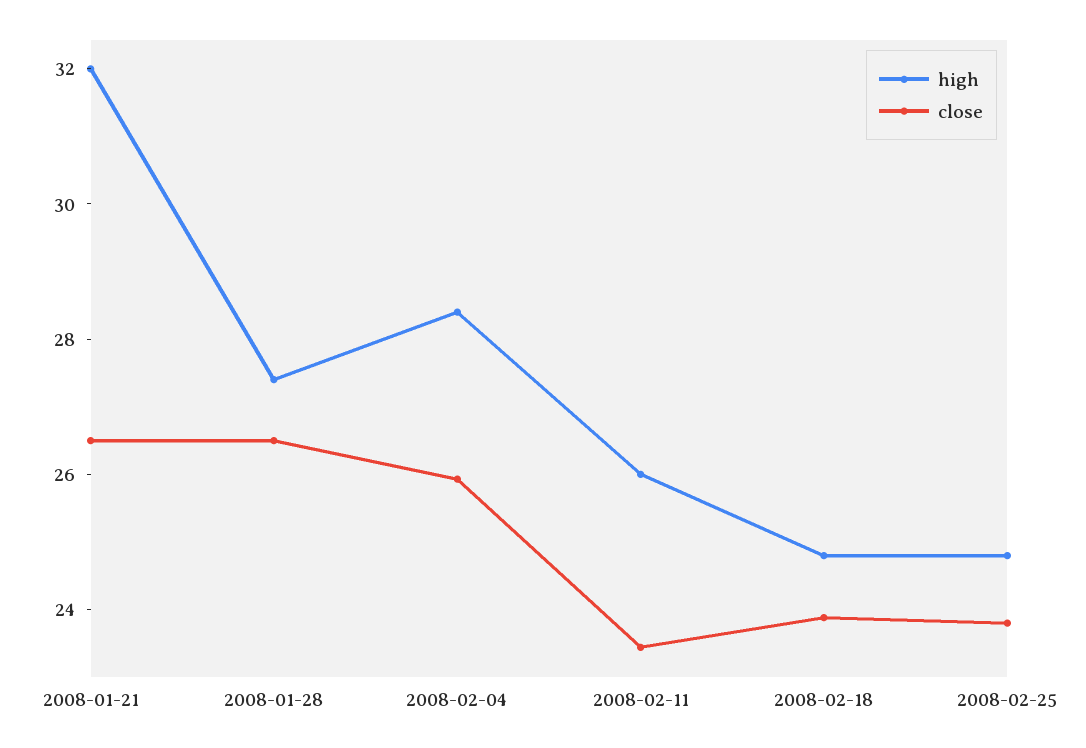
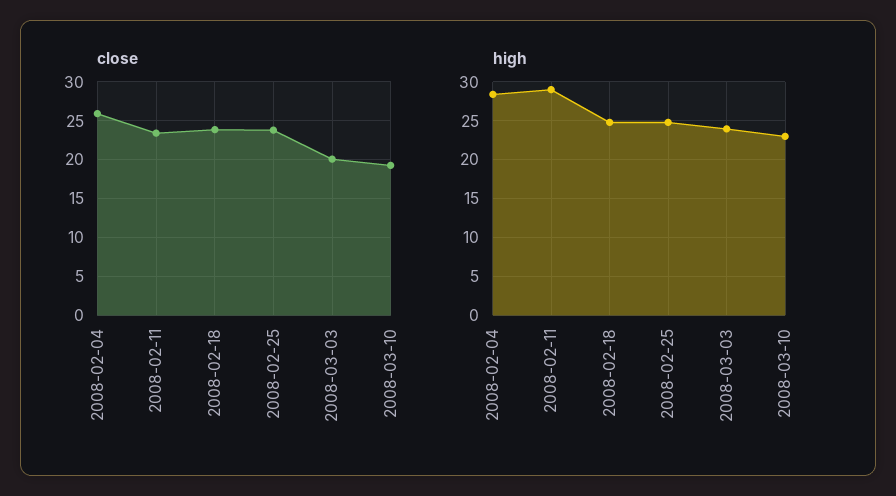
high, 2008-01-21: 32 -> none
close, 2008-01-21: 26.5 -> none
high, 2008-01-28: 27.5 -> none
close, 2008-01-28: 26.5 -> none
high, 2008-02-11: 26 -> 29
close, 2008-03-03: none -> 20
close, 2008-03-10: none -> 19
high, 2008-03-03: none -> 24
high, 2008-03-10: none -> 23

